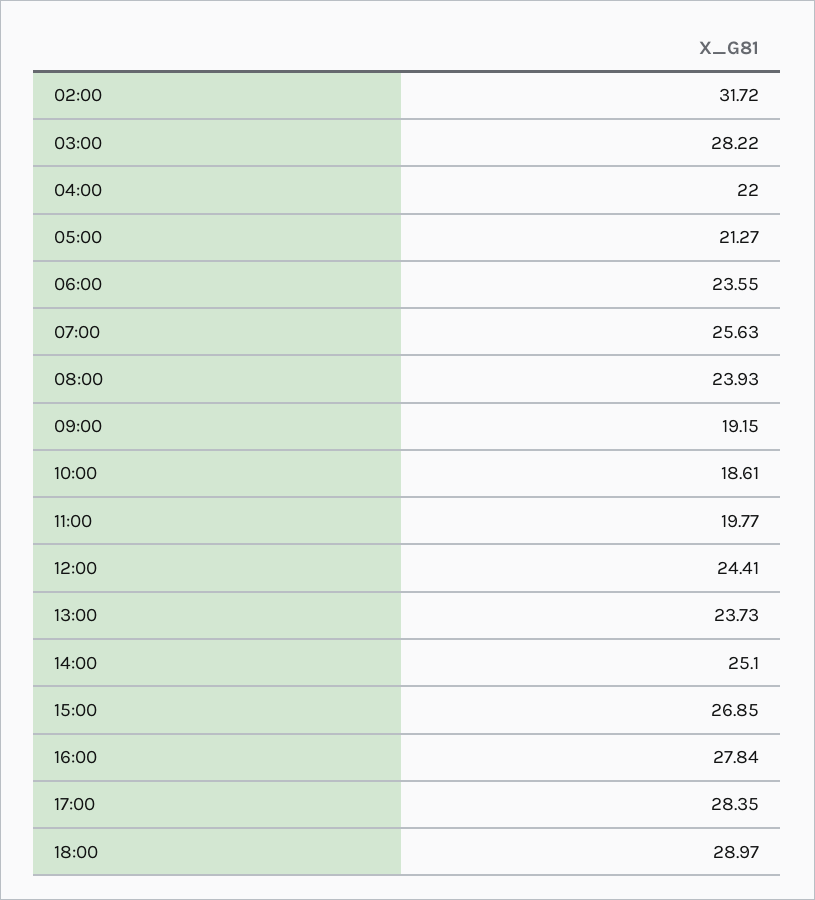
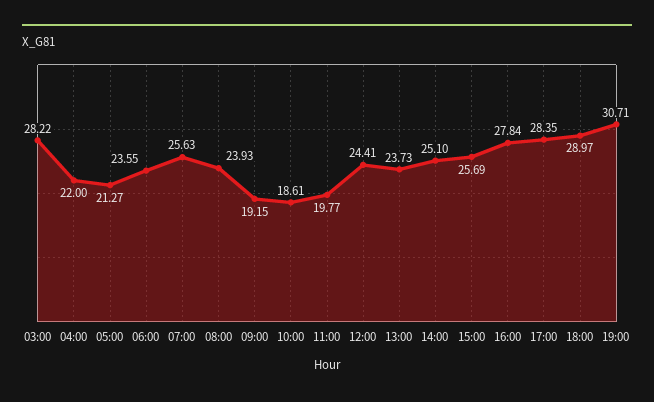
02:00: 31.72 -> none
15:00: 26.85 -> 25.69
19:00: none -> 30.71

